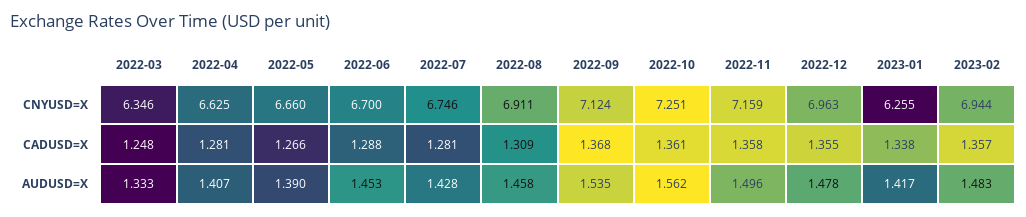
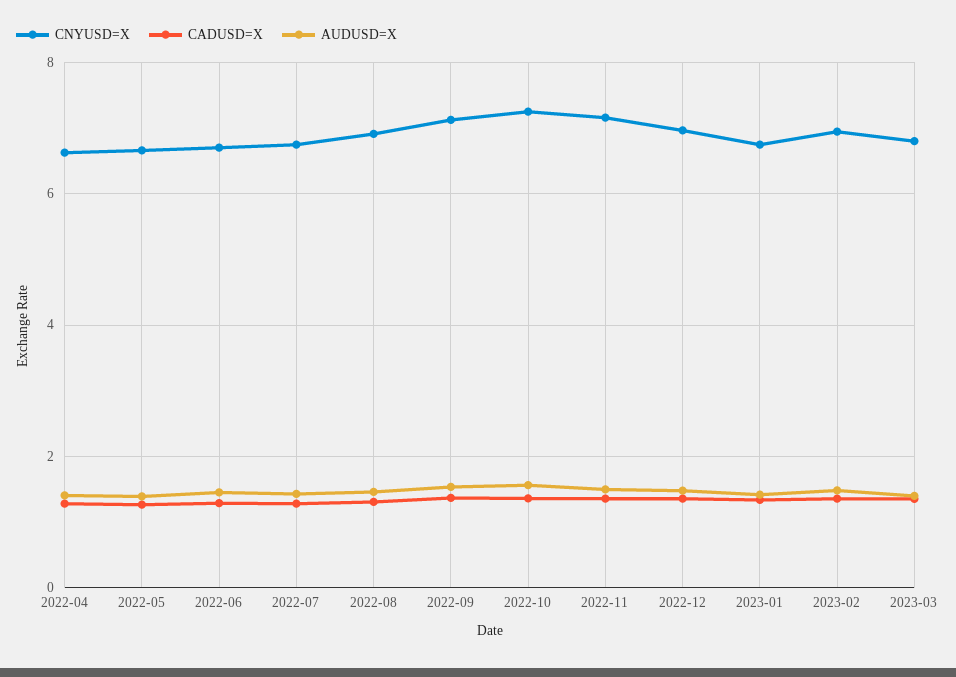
CNYUSD=X, 2022-03: 6.346 -> none
CNYUSD=X, 2023-01: 6.255 -> 6.8
CADUSD=X, 2022-03: 1.248 -> none
AUDUSD=X, 2022-03: 1.333 -> none
CNYUSD=X, 2023-03: none -> 6.8
CADUSD=X, 2023-03: none -> 1.4
AUDUSD=X, 2023-03: none -> 1.4

